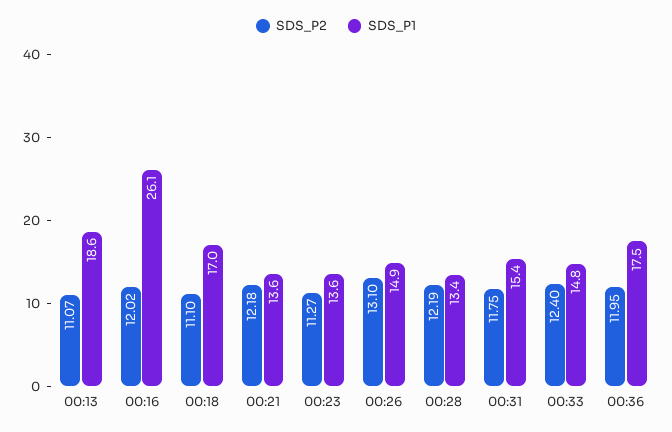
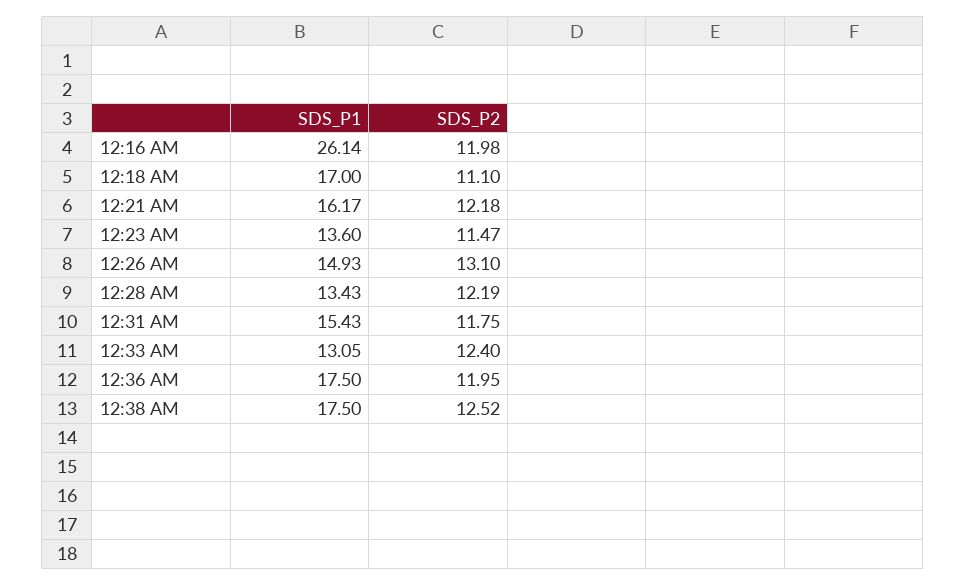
SDS_P2, 00:13: 11.07 -> none
SDS_P1, 00:13: 18.6 -> none
SDS_P2, 00:16: 12.02 -> 11.98
SDS_P1, 00:21: 13.6 -> 16.17
SDS_P2, 00:23: 11.27 -> 11.47
SDS_P1, 00:33: 14.8 -> 13.05
SDS_P1, 12:38 AM: none -> 17.5
SDS_P2, 12:38 AM: none -> 12.52

